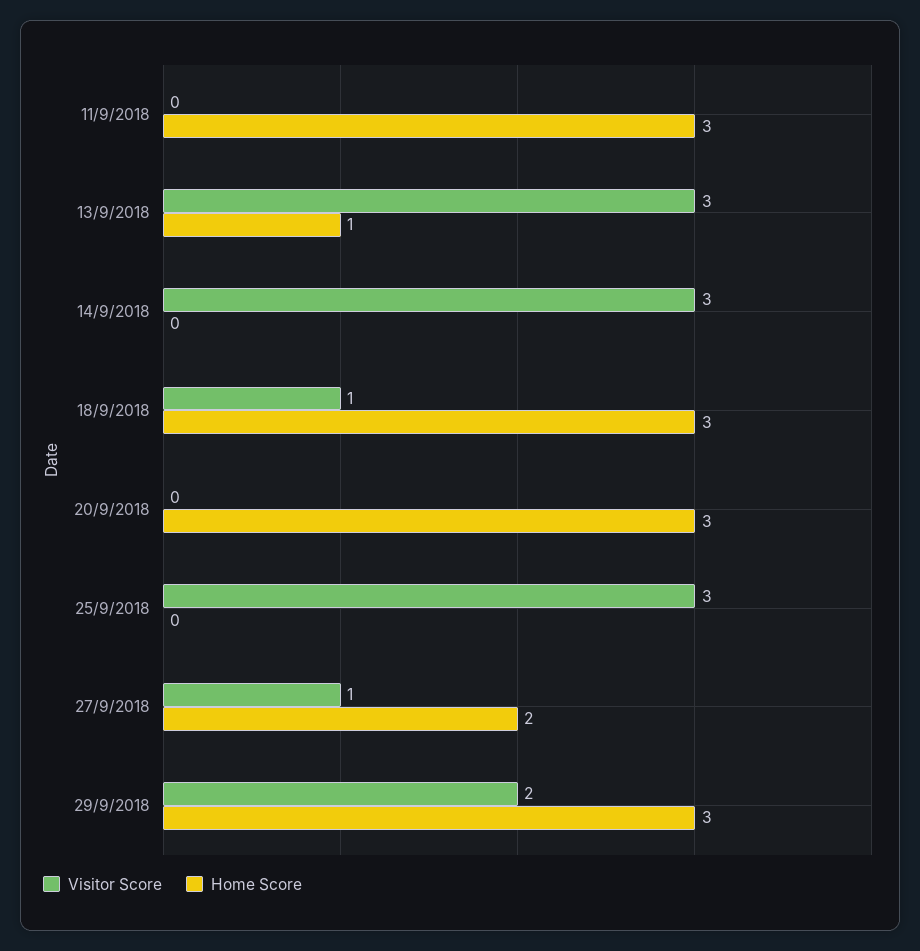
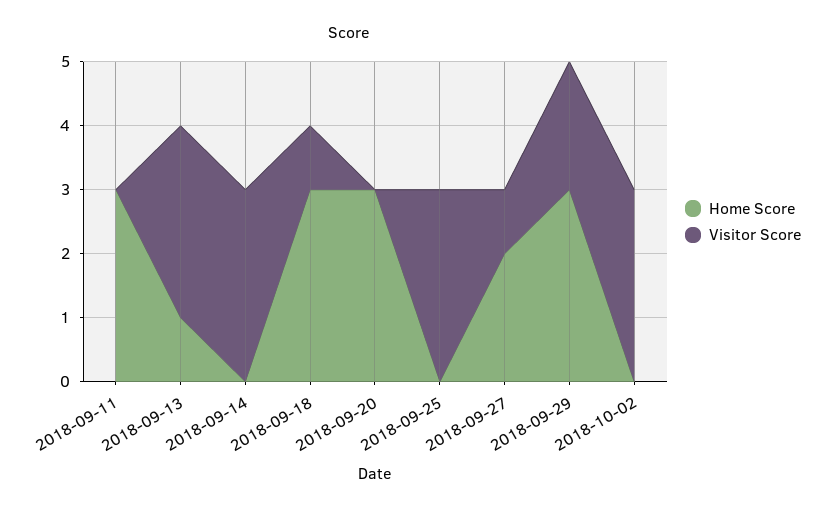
Home Score, 2018-10-02: none -> 0
Visitor Score, 2018-10-02: none -> 3

